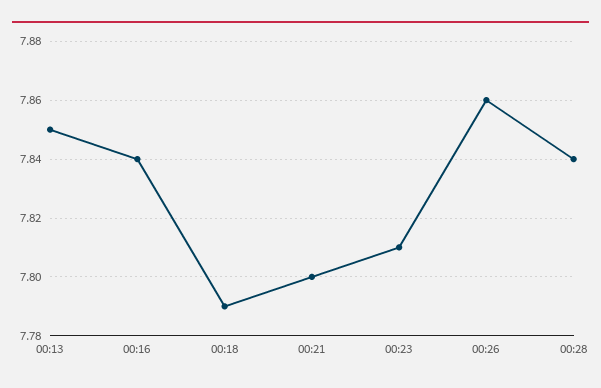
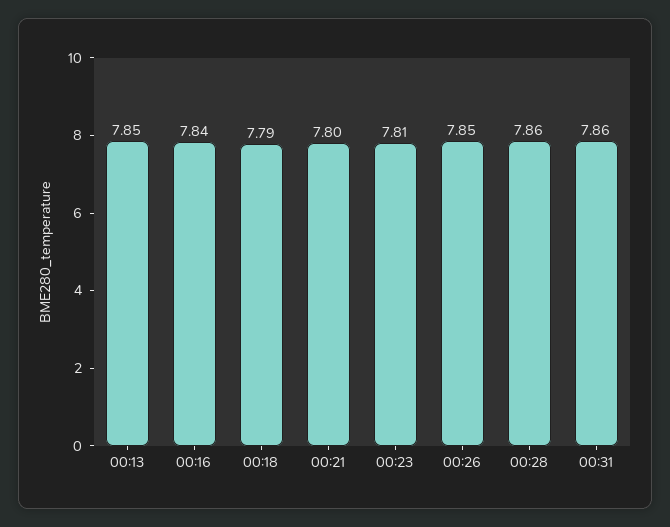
00:26: 7.86 -> 7.85
00:28: 7.84 -> 7.86
00:31: none -> 7.86

